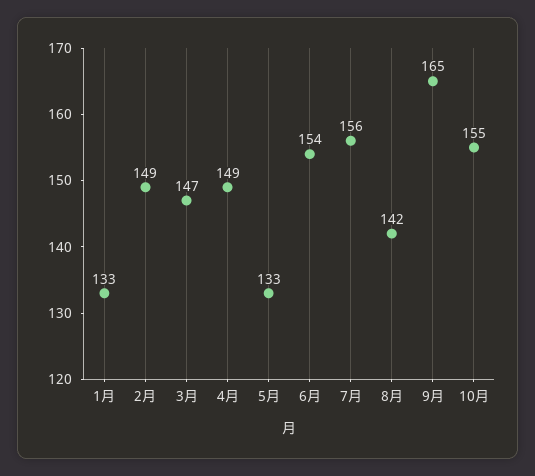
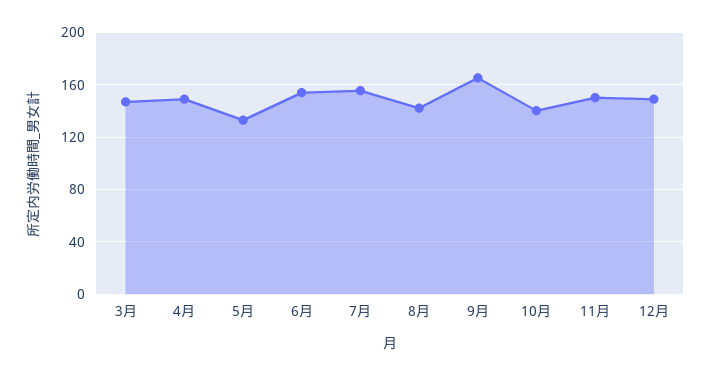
1月: 133 -> none
2月: 149 -> none
10月: 155 -> 140
11月: none -> 150
12月: none -> 150

